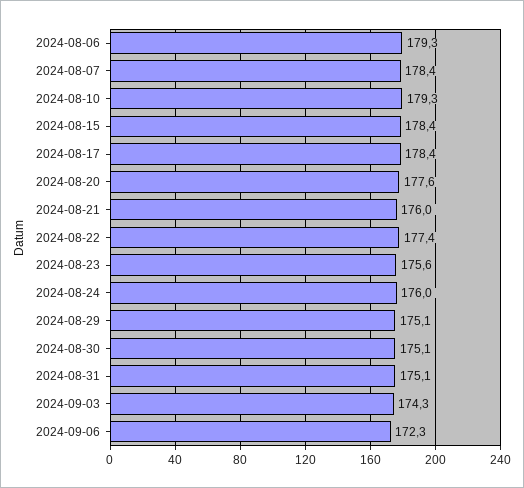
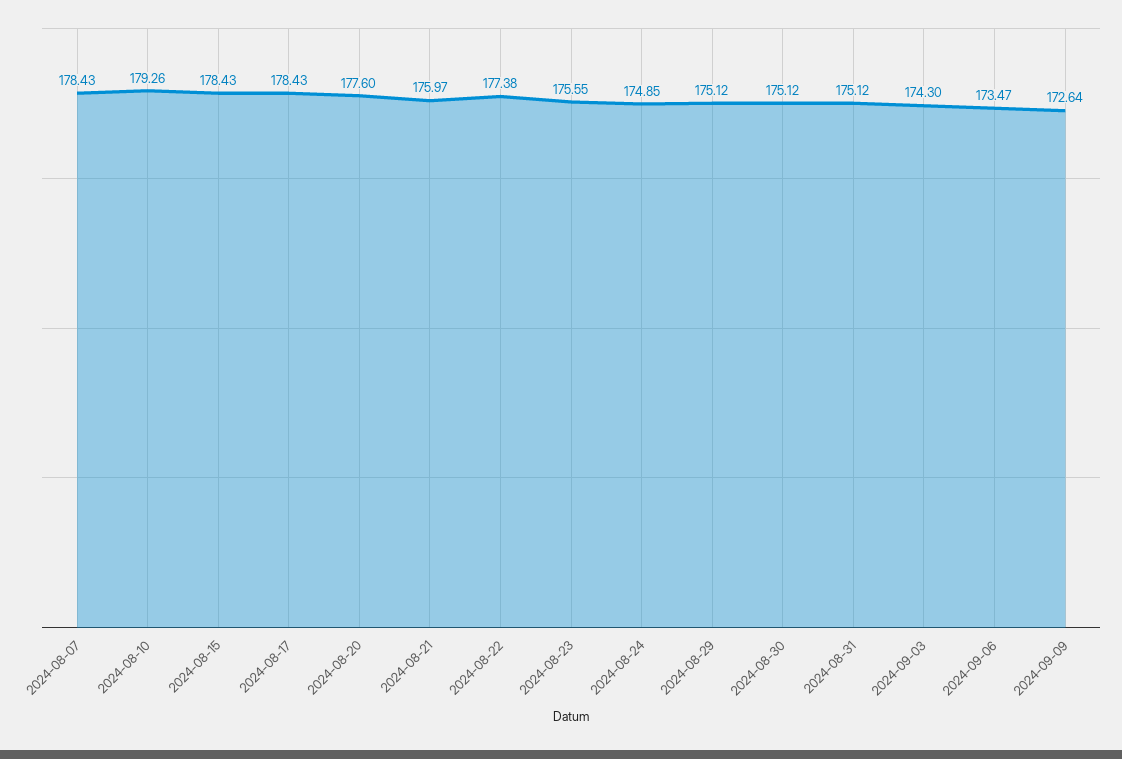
2024-08-06: 179.3 -> none
2024-08-24: 176 -> 174.85
2024-09-06: 172.3 -> 173.47
2024-09-09: none -> 172.64

